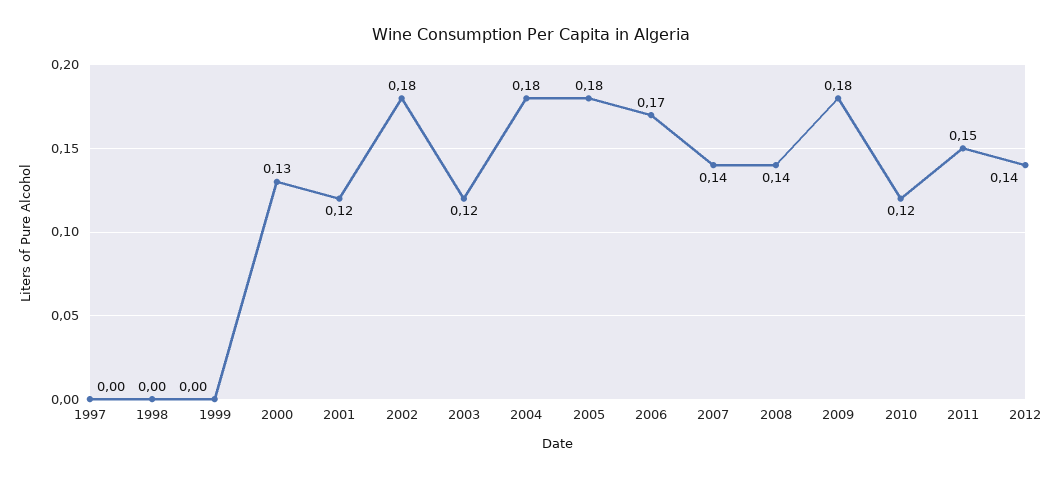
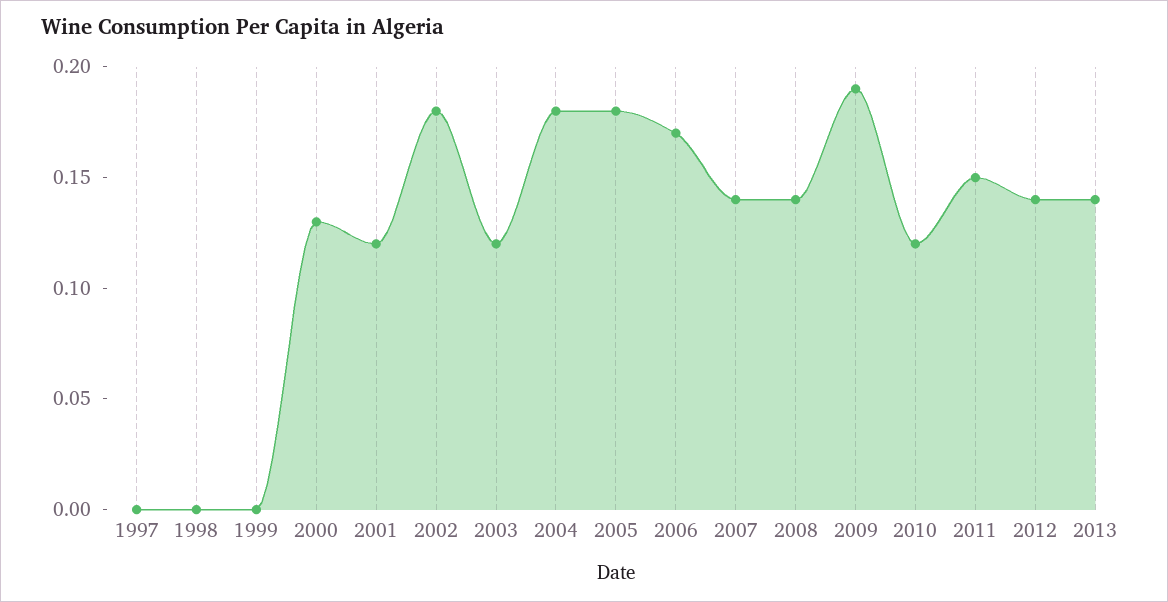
2009: 0.18 -> 0.19
2013: none -> 0.14

